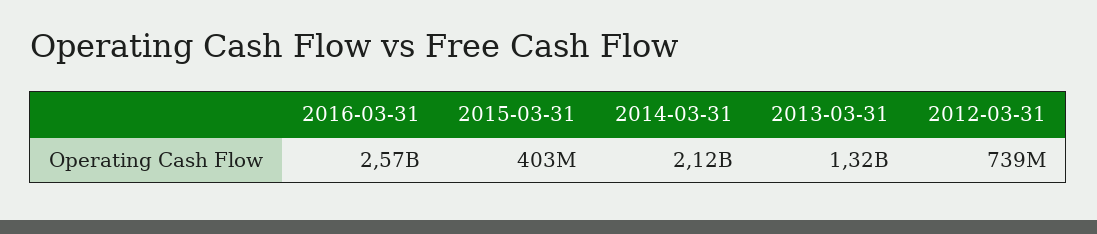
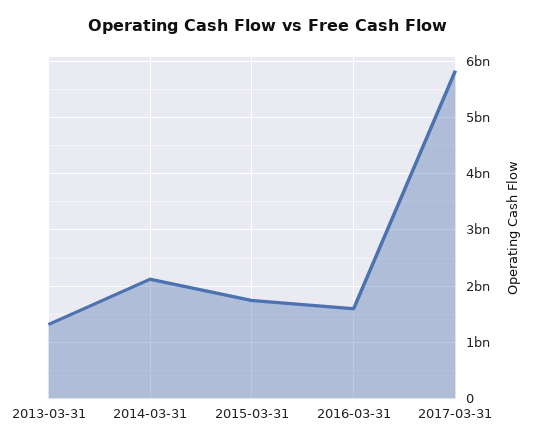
2016-03-31: 2570000000 -> 1600000000
2015-03-31: 403000000 -> 1800000000
2012-03-31: 739000000 -> none
2017-03-31: none -> 5800000000

